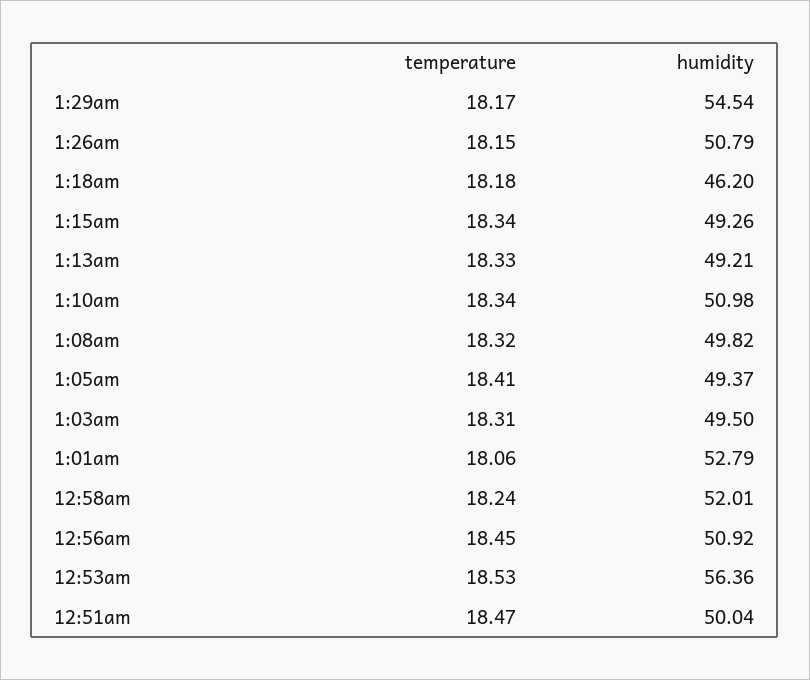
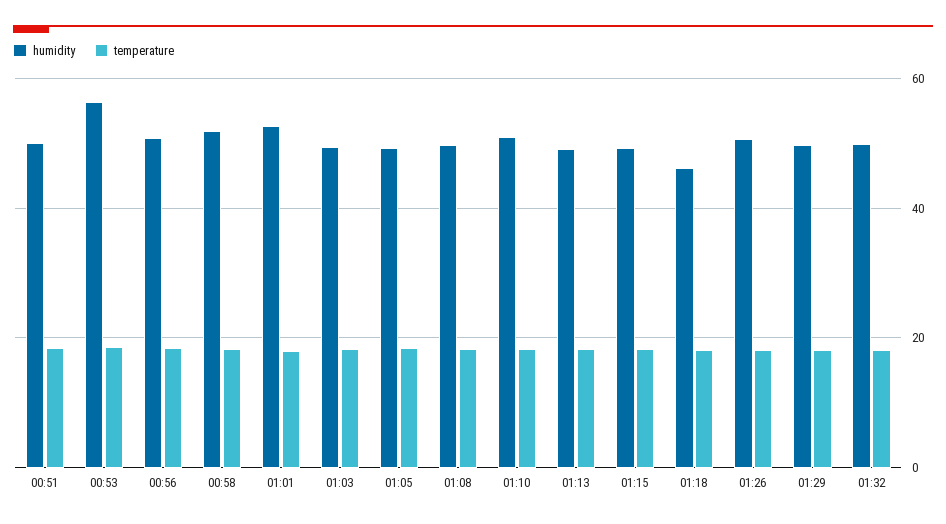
humidity, 1:29am: 54.54 -> 50
humidity, 01:32: none -> 50
temperature, 01:32: none -> 18

